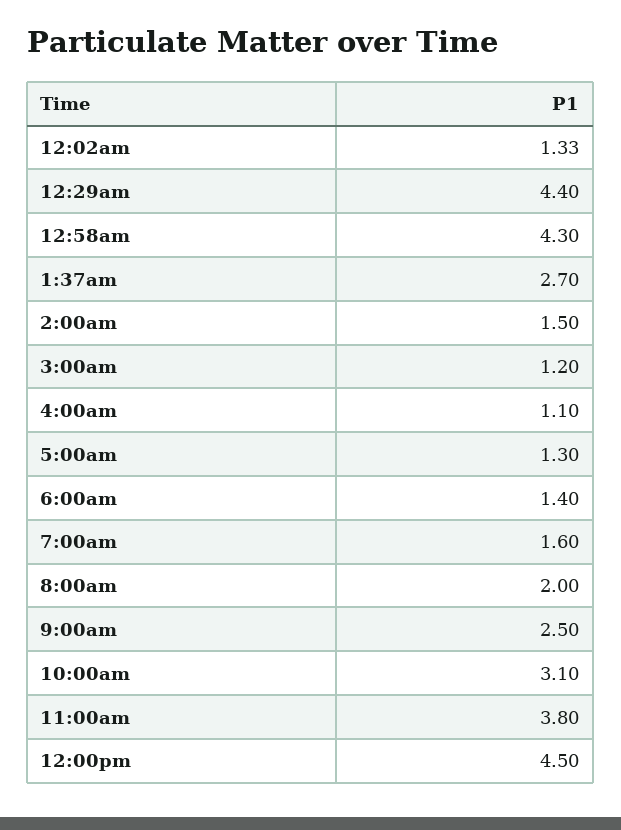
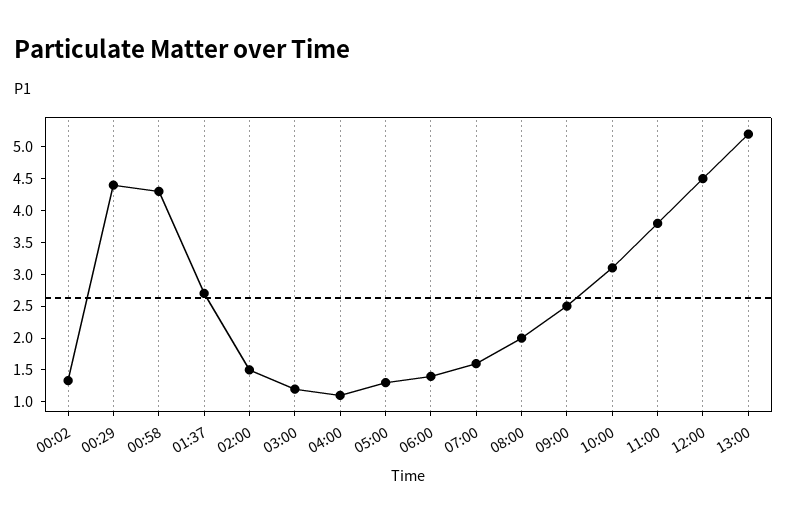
13:00: none -> 5.25

